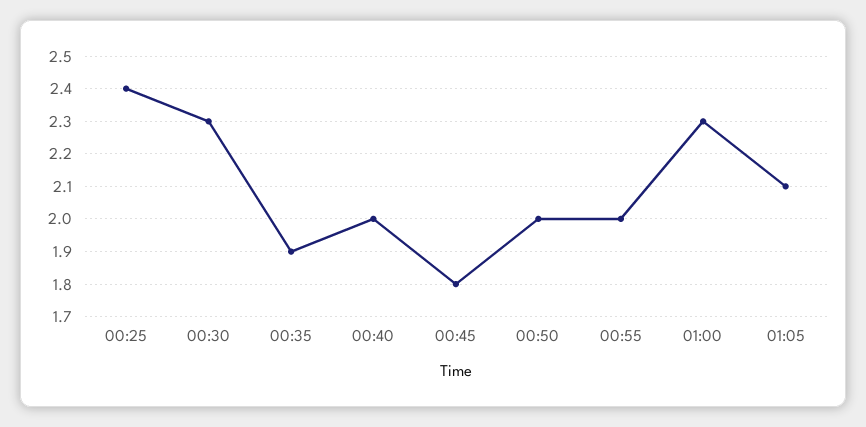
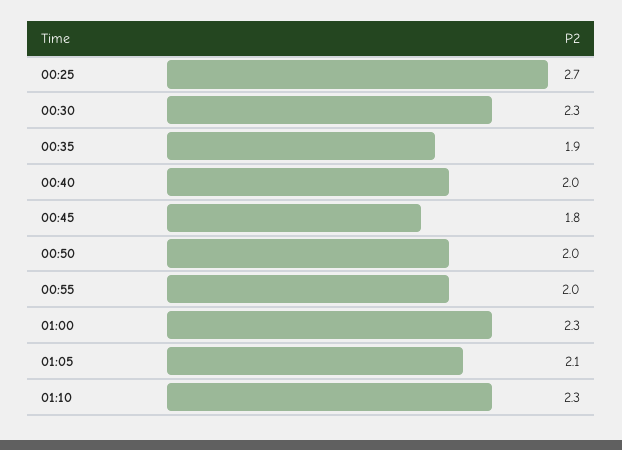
00:25: 2.4 -> 2.7
01:10: none -> 2.3

